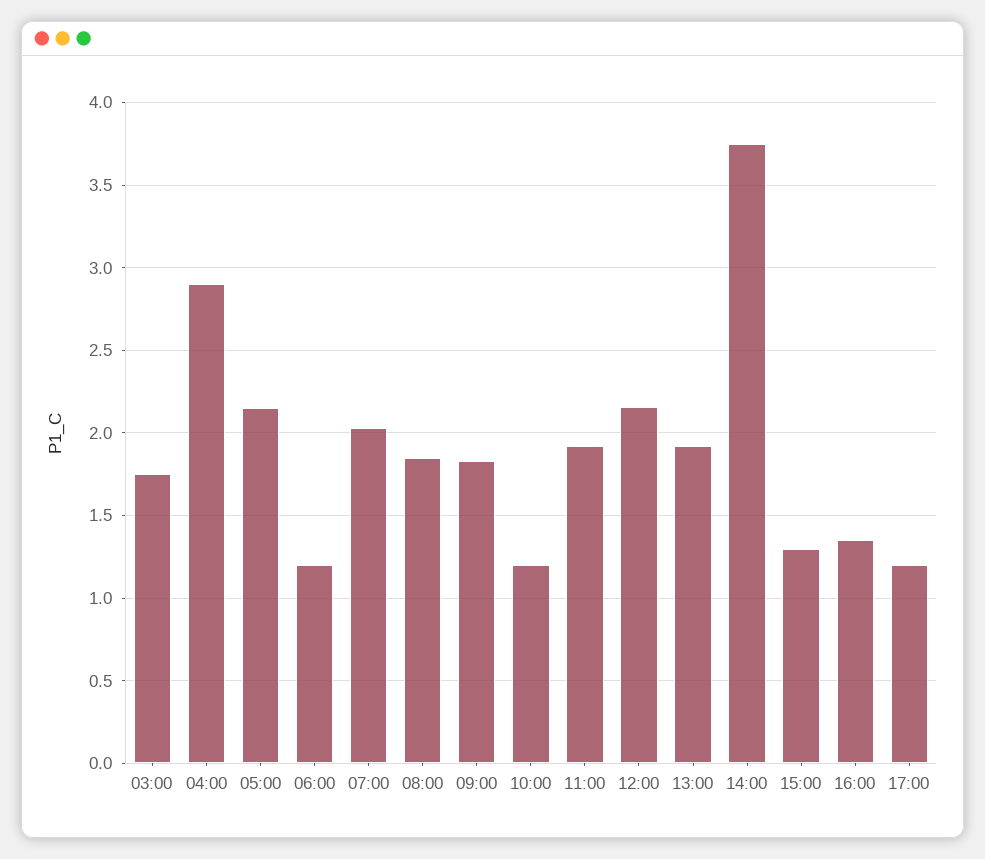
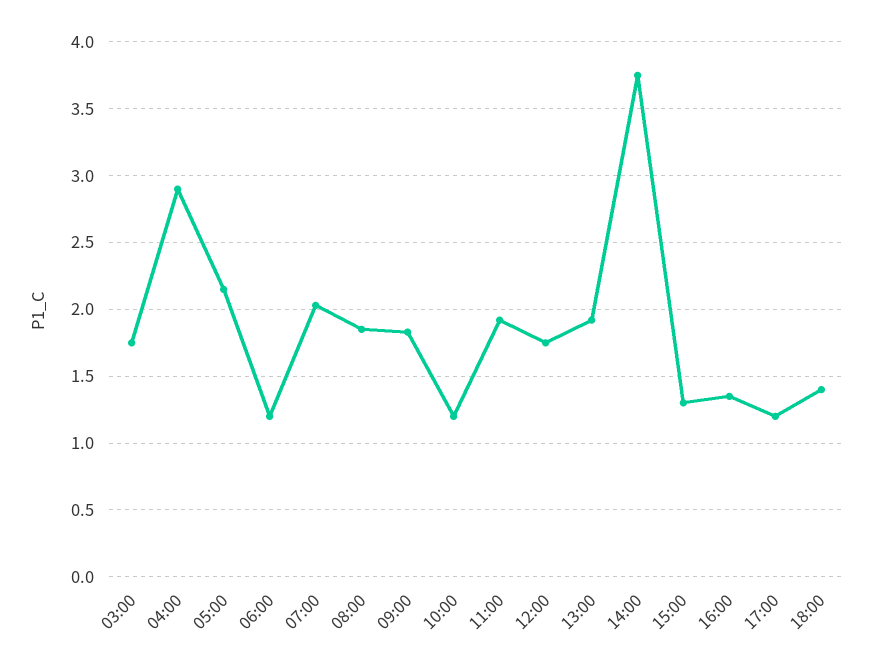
12:00: 2.15 -> 1.75
18:00: none -> 1.4

